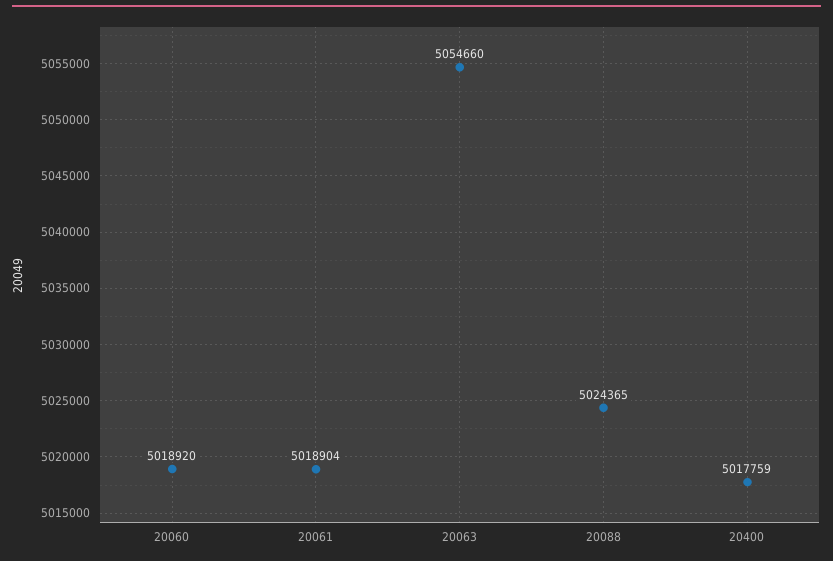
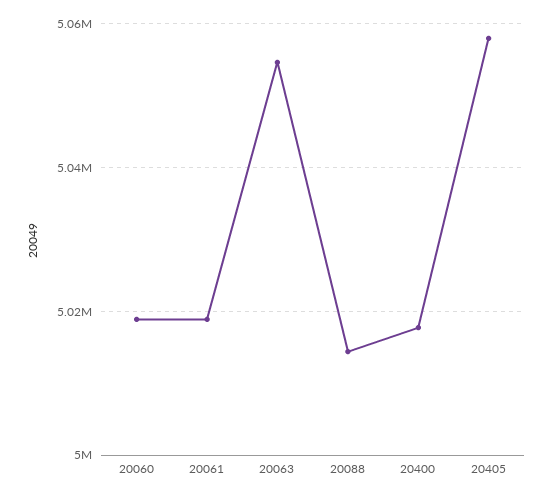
20088: 5024365 -> 5014000
20405: none -> 5058000

